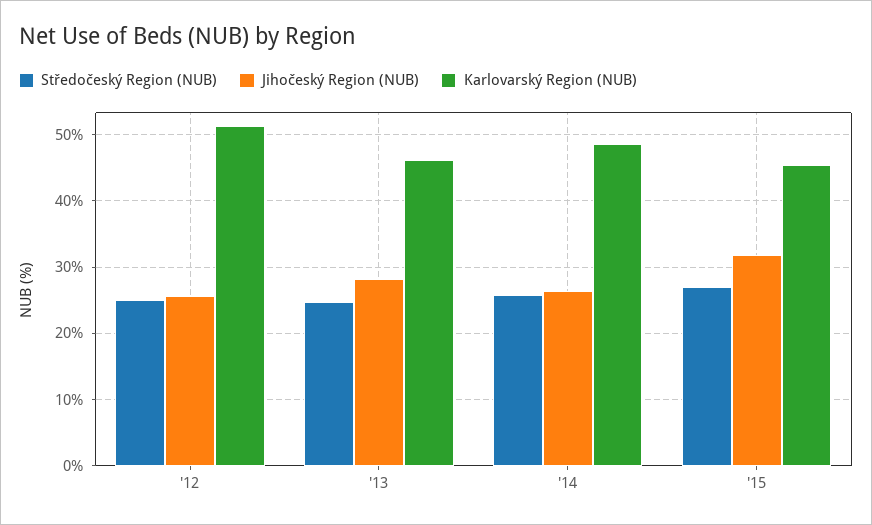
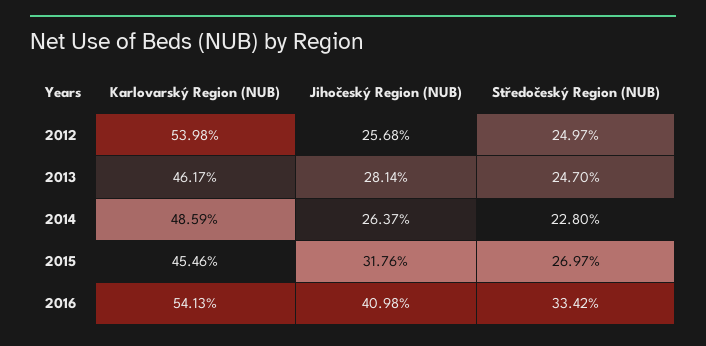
Karlovarský Region (NUB), '12: 51 -> 53.98
Středočeský Region (NUB), '14: 26 -> 22.8
Karlovarský Region (NUB), 2016: none -> 54.13
Jihočeský Region (NUB), 2016: none -> 40.98
Středočeský Region (NUB), 2016: none -> 33.42

